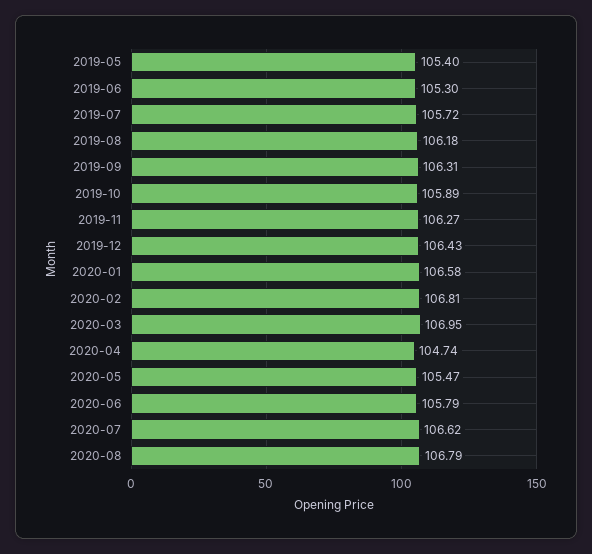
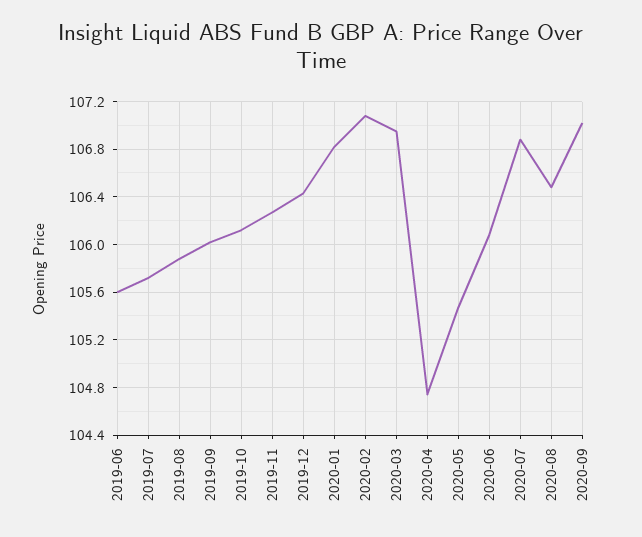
2019-05: 105.4 -> none
2019-06: 105.3 -> 105.6
2019-08: 106.18 -> 105.9
2019-09: 106.31 -> 106
2019-10: 105.89 -> 106.1
2020-01: 106.58 -> 106.8
2020-02: 106.81 -> 107.1
2020-06: 105.79 -> 106.1
2020-07: 106.62 -> 106.9
2020-08: 106.79 -> 106.5
2020-09: none -> 107

